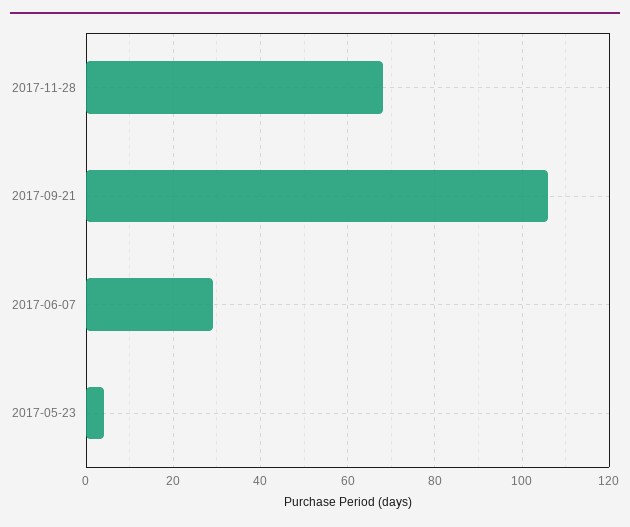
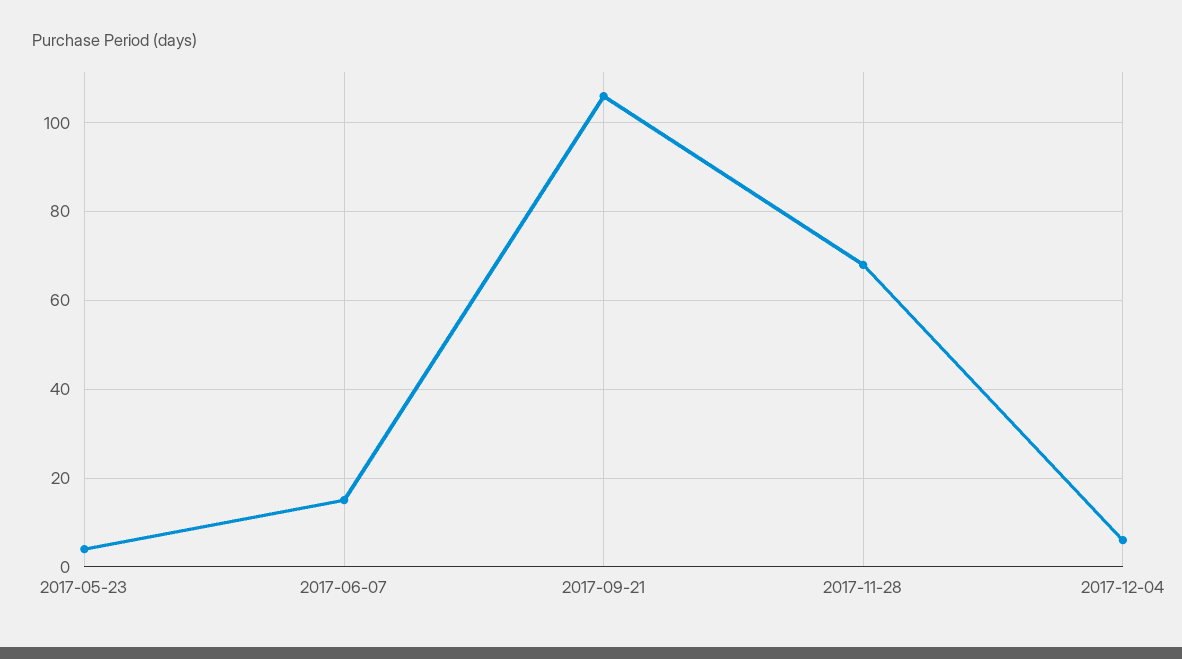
2017-06-07: 30 -> 15
2017-12-04: none -> 5

